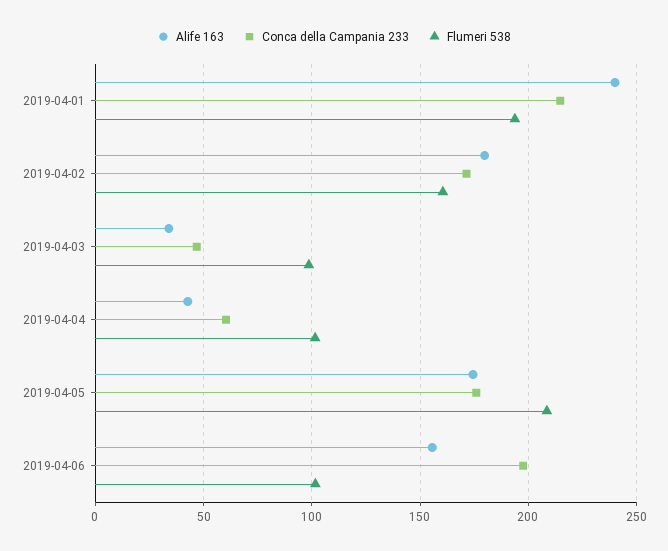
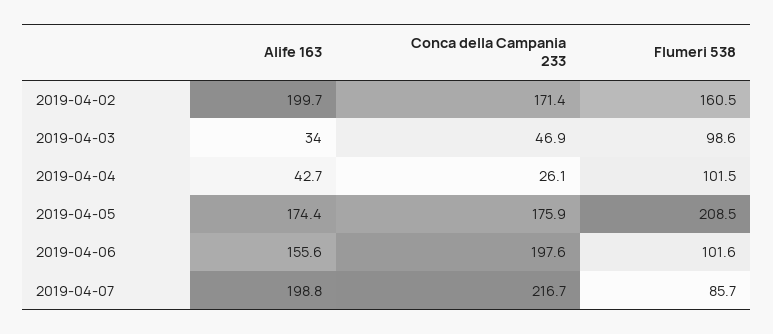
Alife 163, 2019-04-01: 240 -> none
Conca della Campania 233, 2019-04-01: 215 -> none
Flumeri 538, 2019-04-01: 195 -> none
Alife 163, 2019-04-02: 180 -> 199.7
Conca della Campania 233, 2019-04-04: 60 -> 26.1
Alife 163, 2019-04-07: none -> 198.8
Conca della Campania 233, 2019-04-07: none -> 216.7
Flumeri 538, 2019-04-07: none -> 85.7

